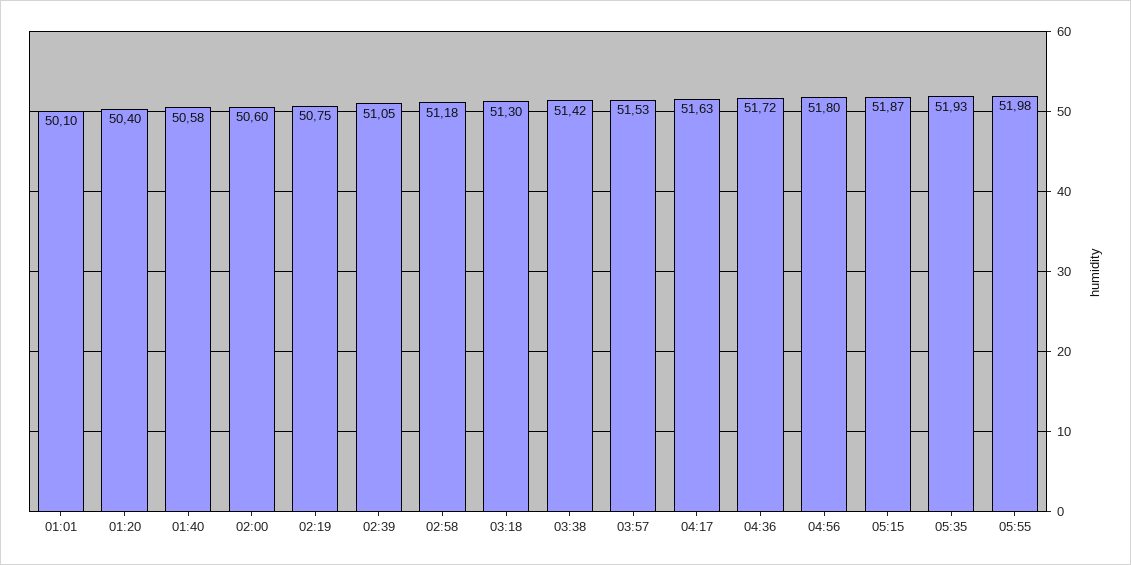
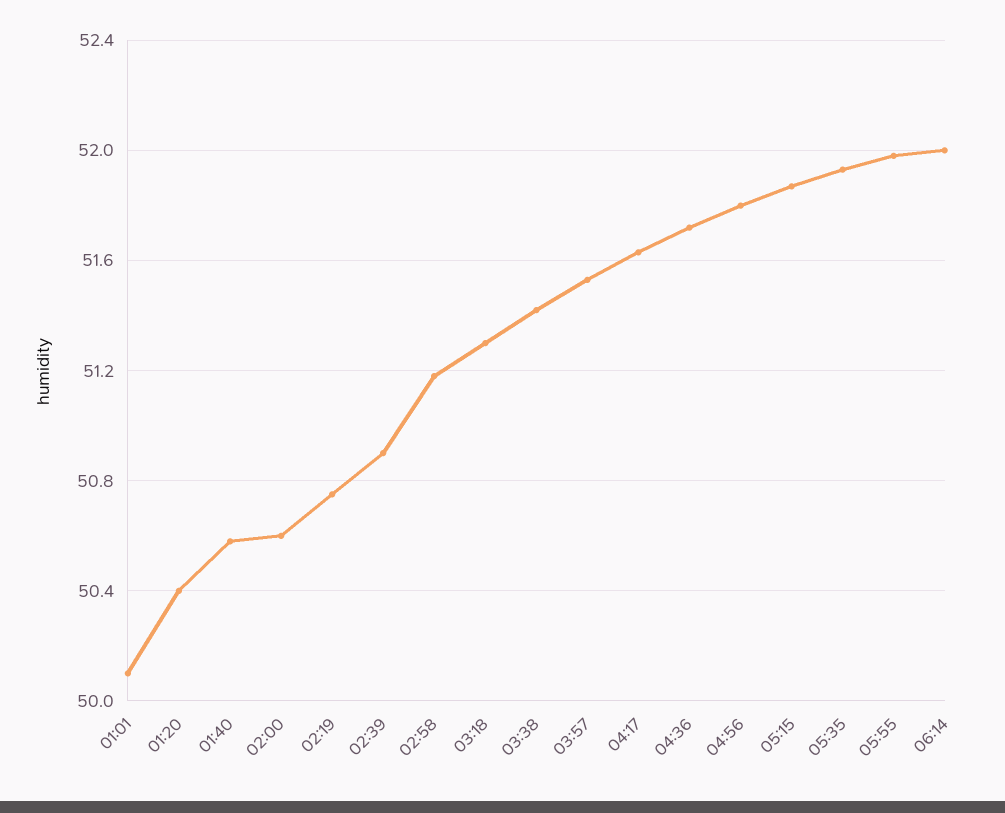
02:39: 51.05 -> 50.9
06:14: none -> 52

